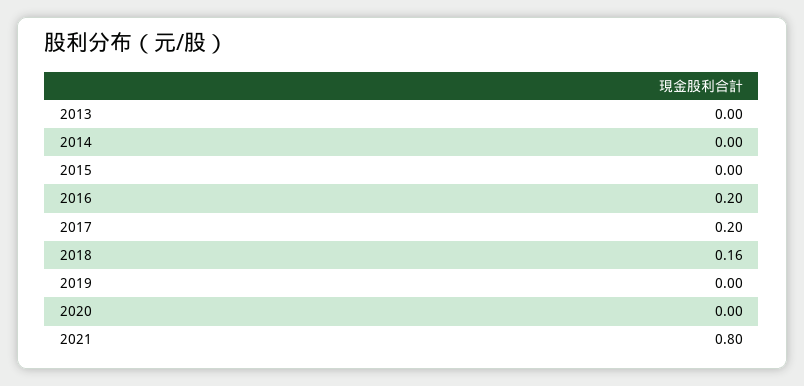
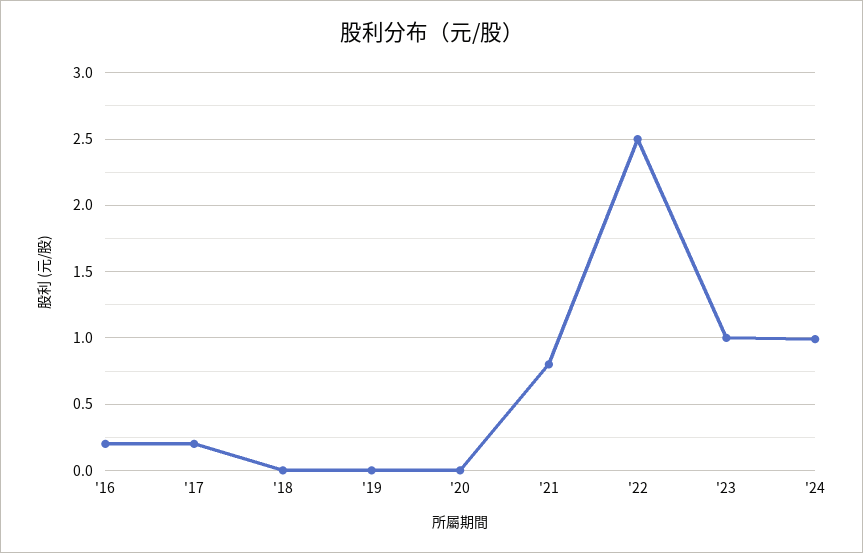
2013: 0 -> none
2014: 0 -> none
2015: 0 -> none
2018: 0.16 -> 0
'22: none -> 2.5
'23: none -> 1
'24: none -> 1

